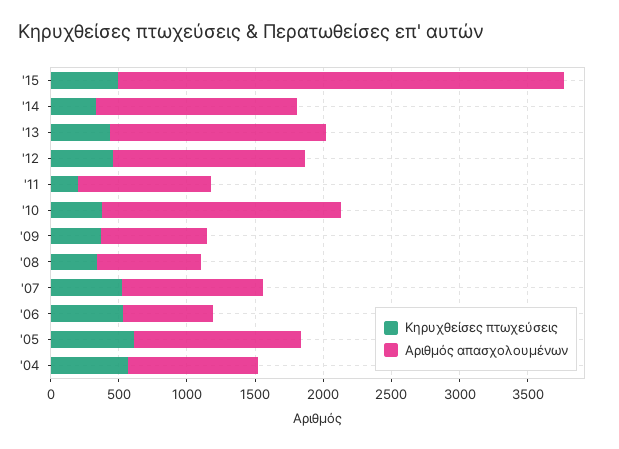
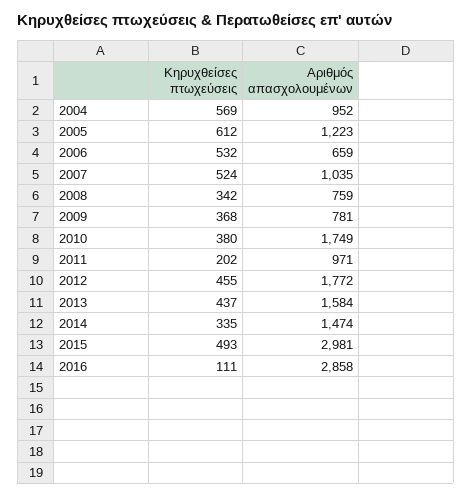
Αριθμός απασχολουμένων, '15: 3300 -> 2981
Αριθμός απασχολουμένων, '12: 1400 -> 1772
Κηρυχθείσες πτωχεύσεις, 2016: none -> 111
Αριθμός απασχολουμένων, 2016: none -> 2858

